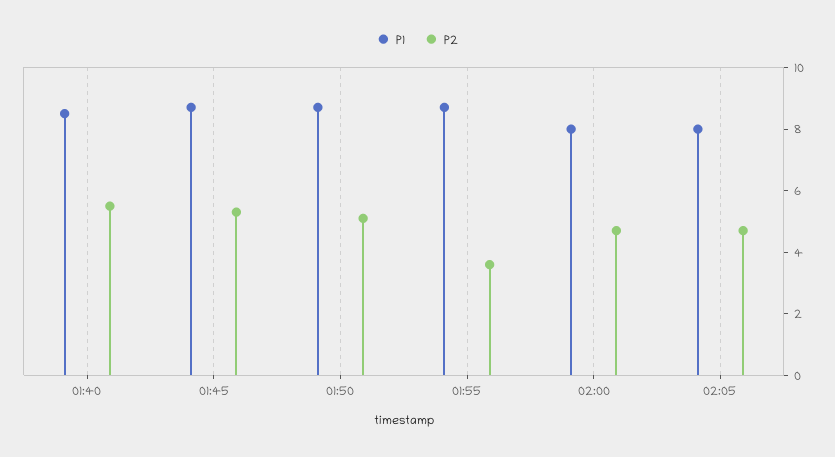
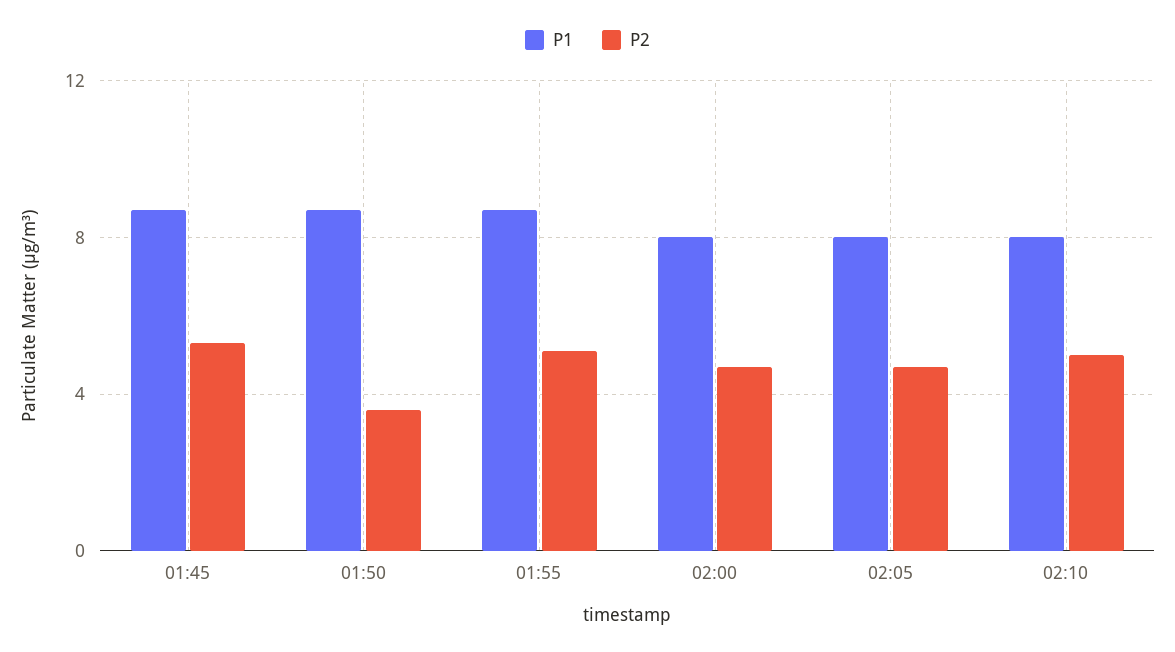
P1, 01:40: 8.5 -> none
P2, 01:40: 5.5 -> none
P2, 01:50: 5 -> 3.5
P2, 01:55: 3.5 -> 5
P1, 02:10: none -> 8
P2, 02:10: none -> 5

